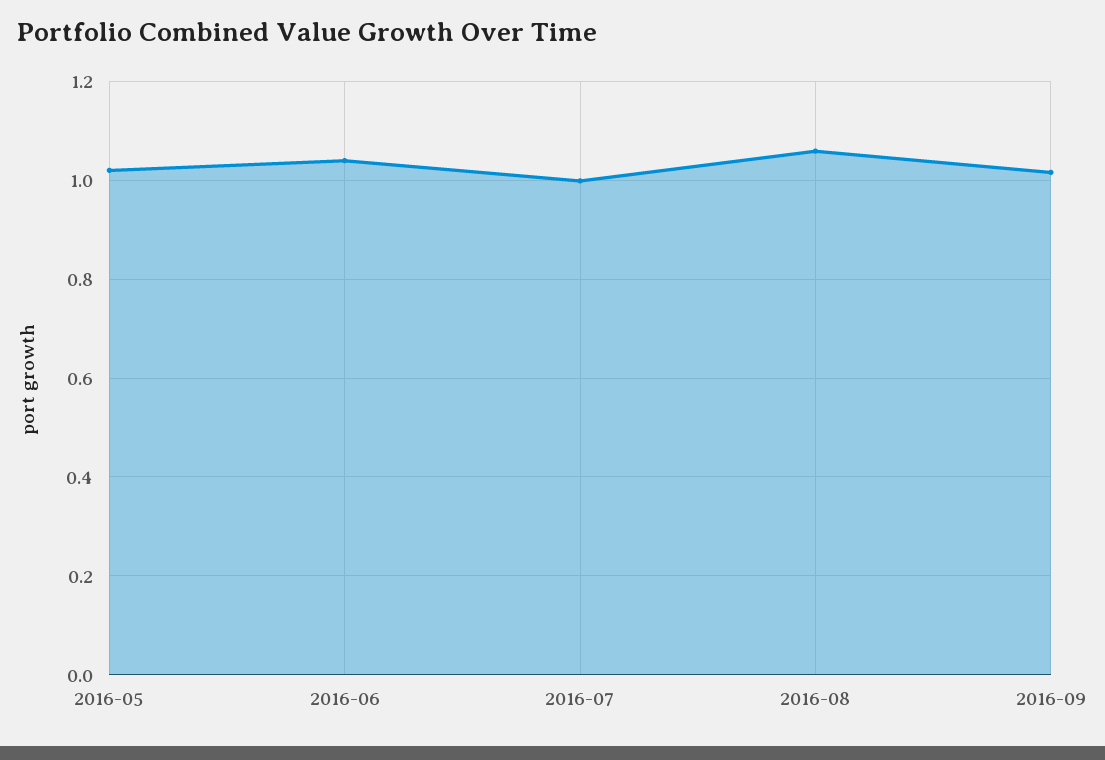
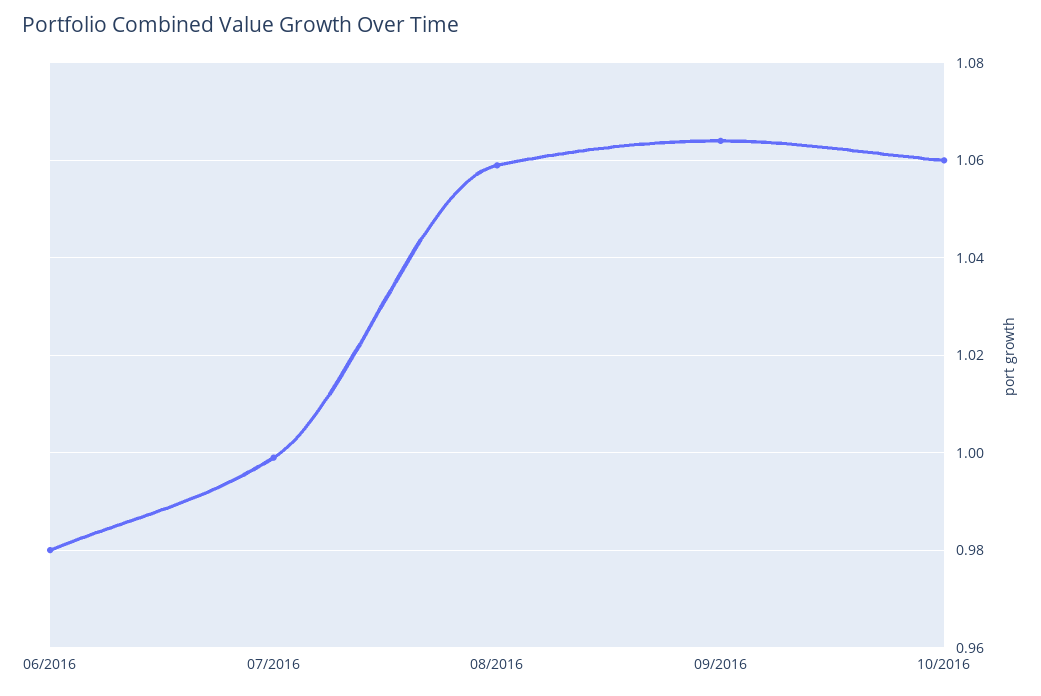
2016-05: 1.02 -> none
2016-06: 1.04 -> 0.98
2016-09: 1.02 -> 1.065
10/2016: none -> 1.06

